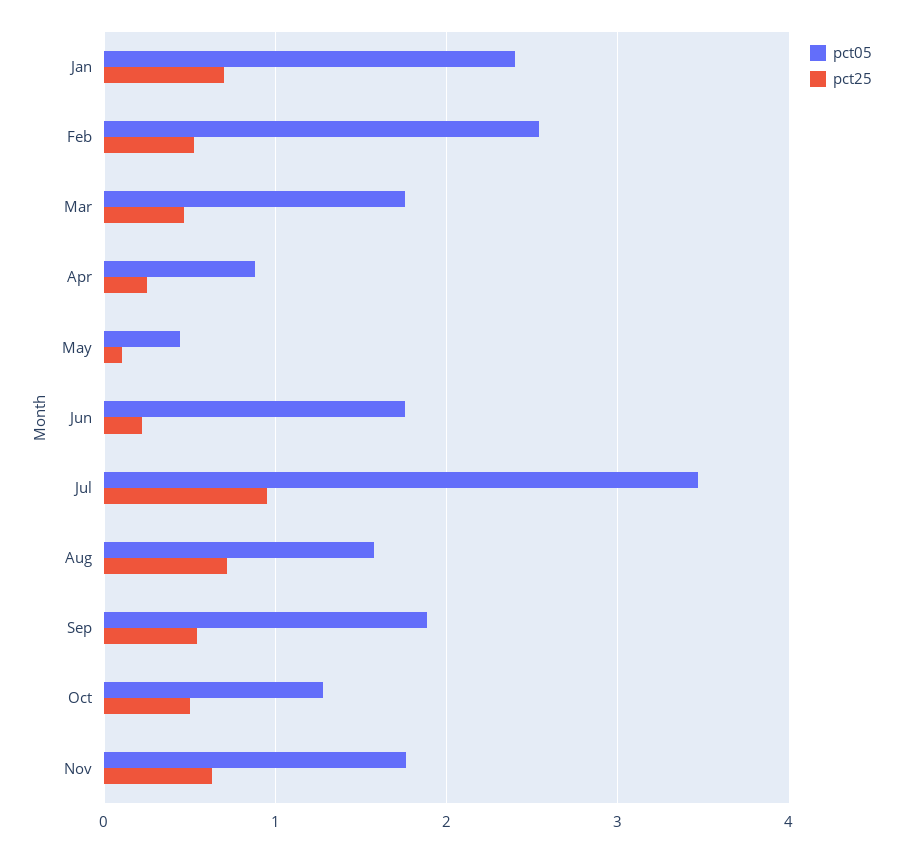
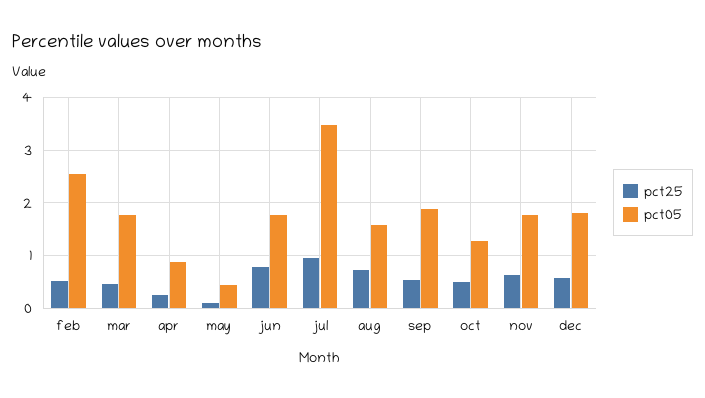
pct05, Jan: 2.4 -> none
pct25, Jan: 0.7 -> none
pct25, Jun: 0.2 -> 0.8
pct25, dec: none -> 0.6
pct05, dec: none -> 1.8

